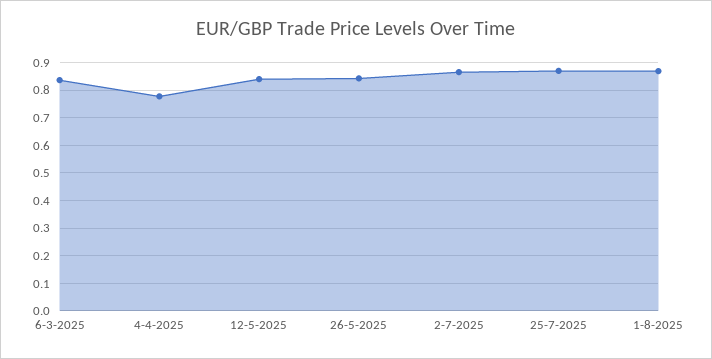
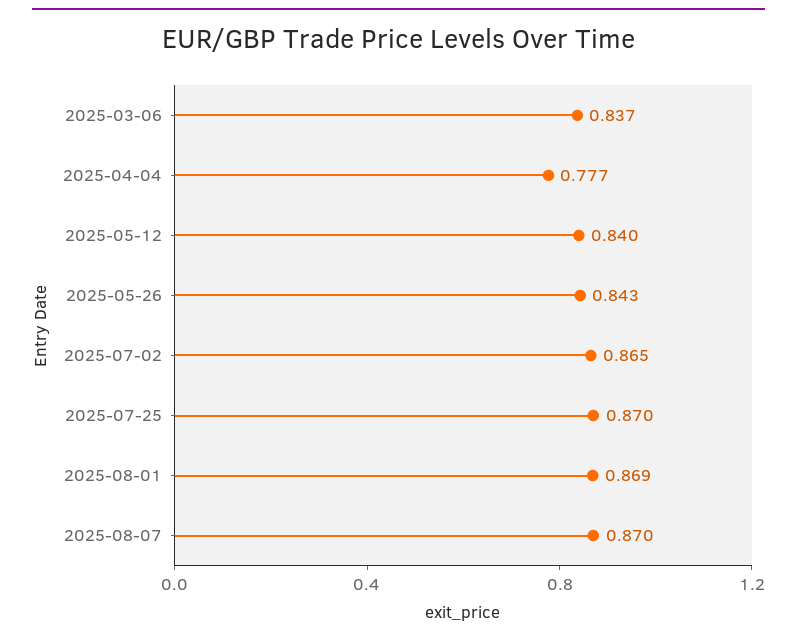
2025-08-07: none -> 0.87

